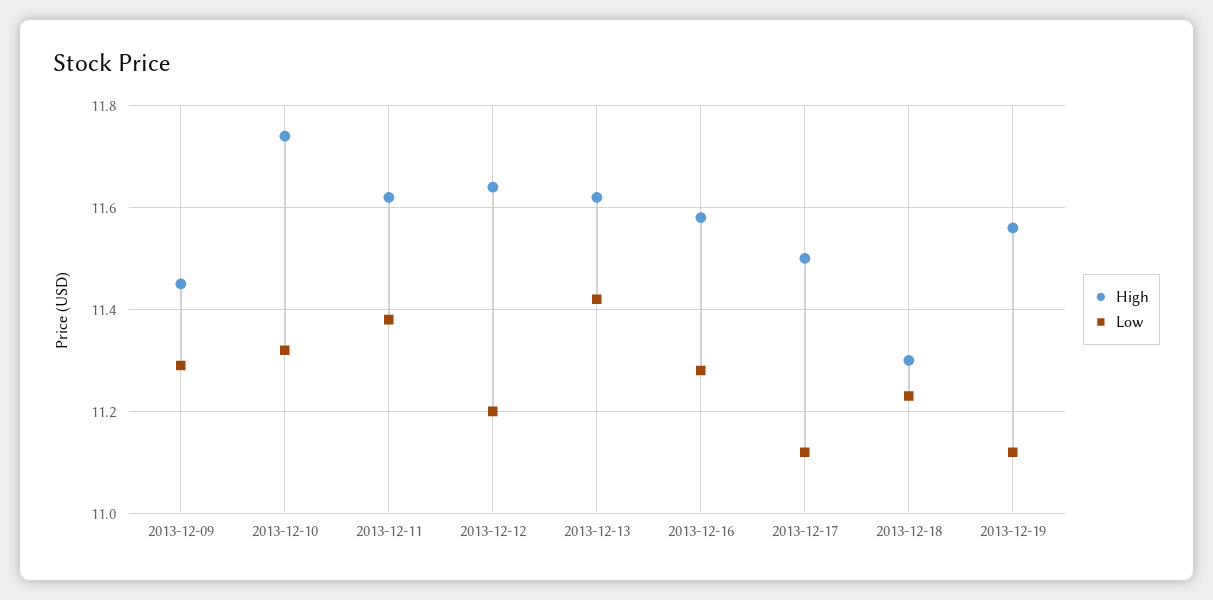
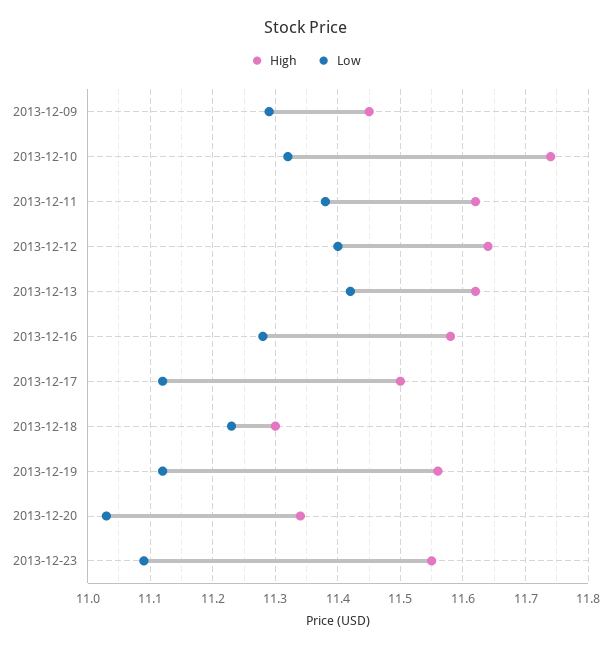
Low, 2013-12-12: 11.2 -> 11.4
High, 2013-12-20: none -> 11.34
Low, 2013-12-20: none -> 11.03
High, 2013-12-23: none -> 11.55
Low, 2013-12-23: none -> 11.09

